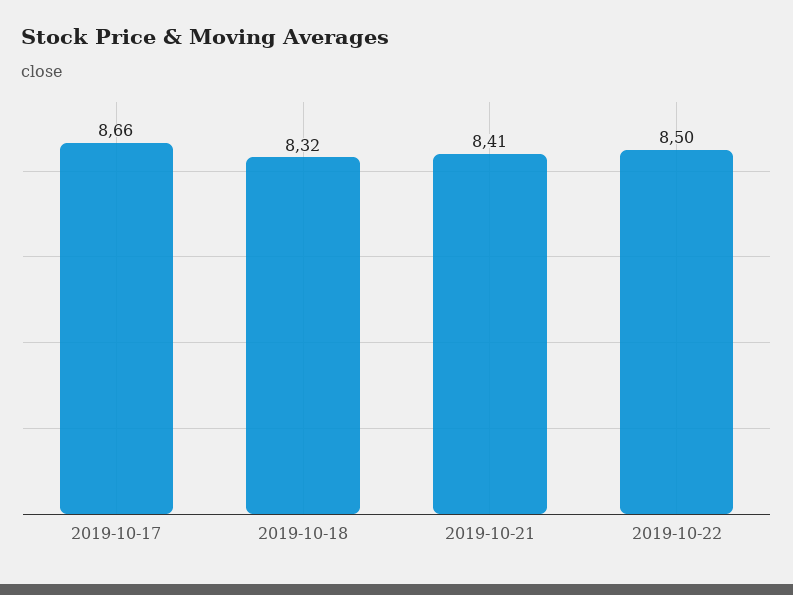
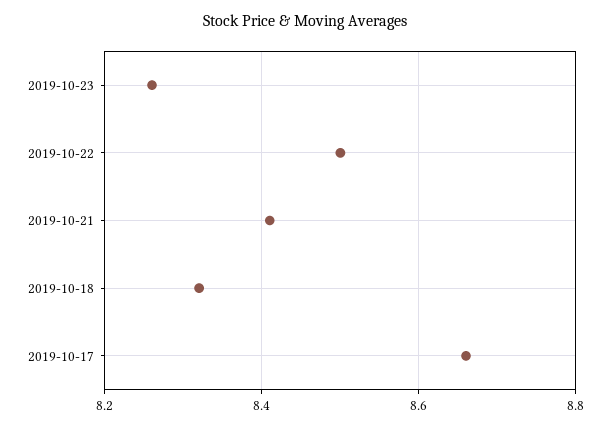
2019-10-23: none -> 8.25

